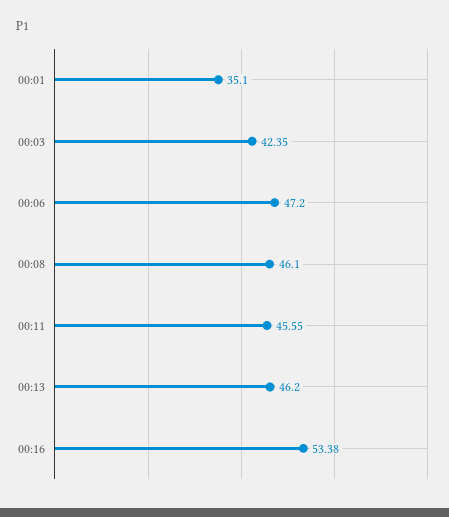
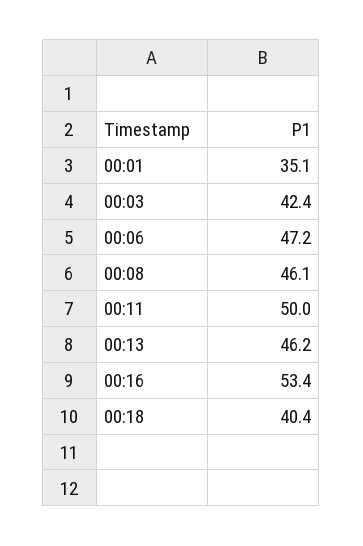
00:11: 45.55 -> 50
00:18: none -> 40.4

